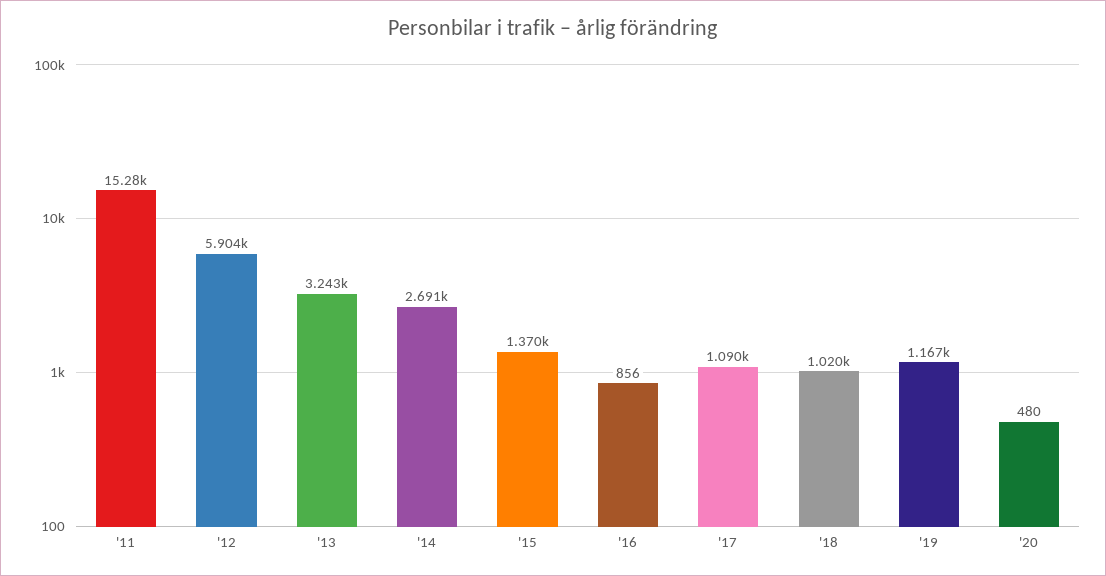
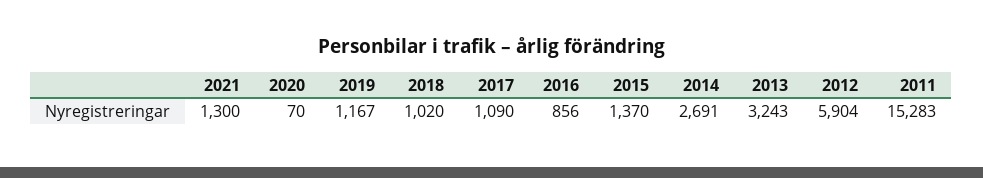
'20: 480 -> 70
2021: none -> 1300

